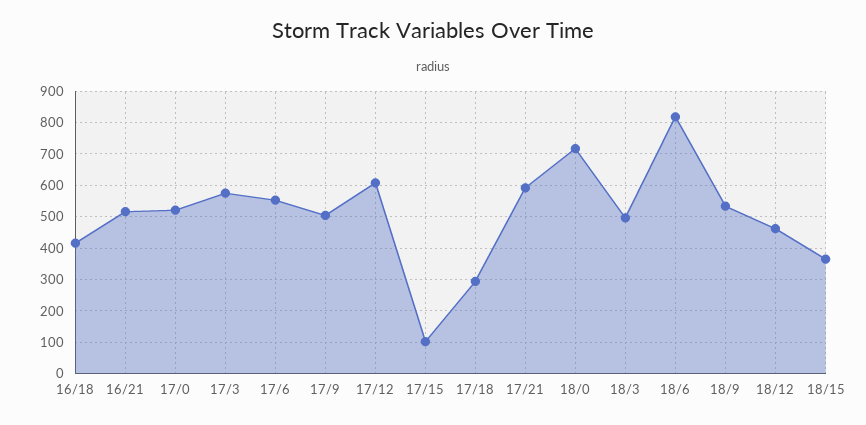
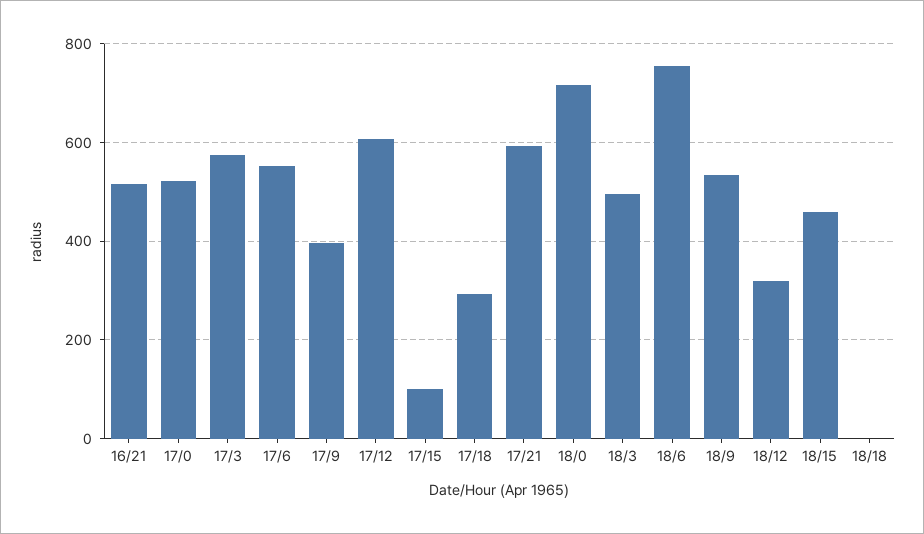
16/18: 420 -> none
17/9: 500 -> 400
18/6: 820 -> 760
18/12: 460 -> 320
18/15: 360 -> 460
18/18: none -> 0

